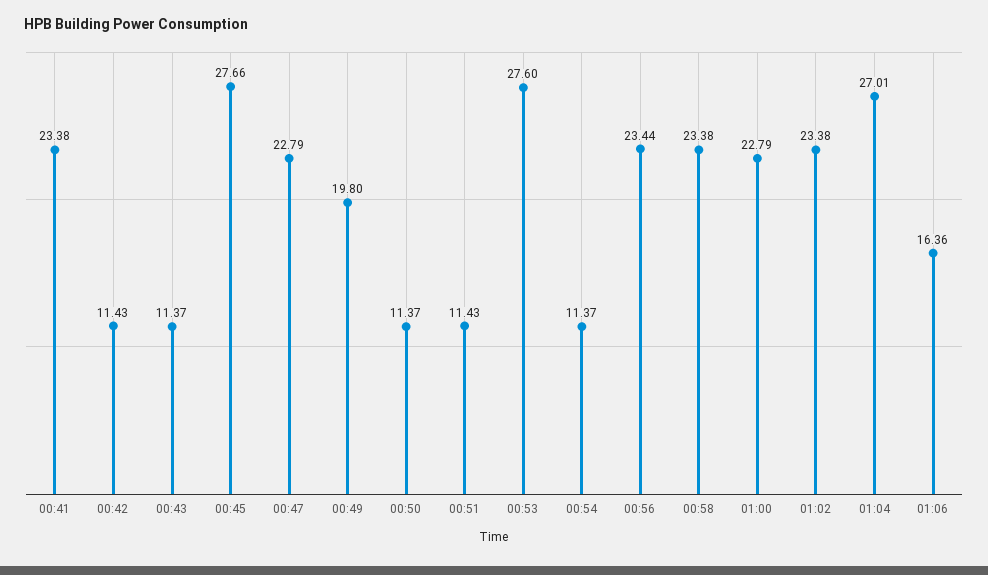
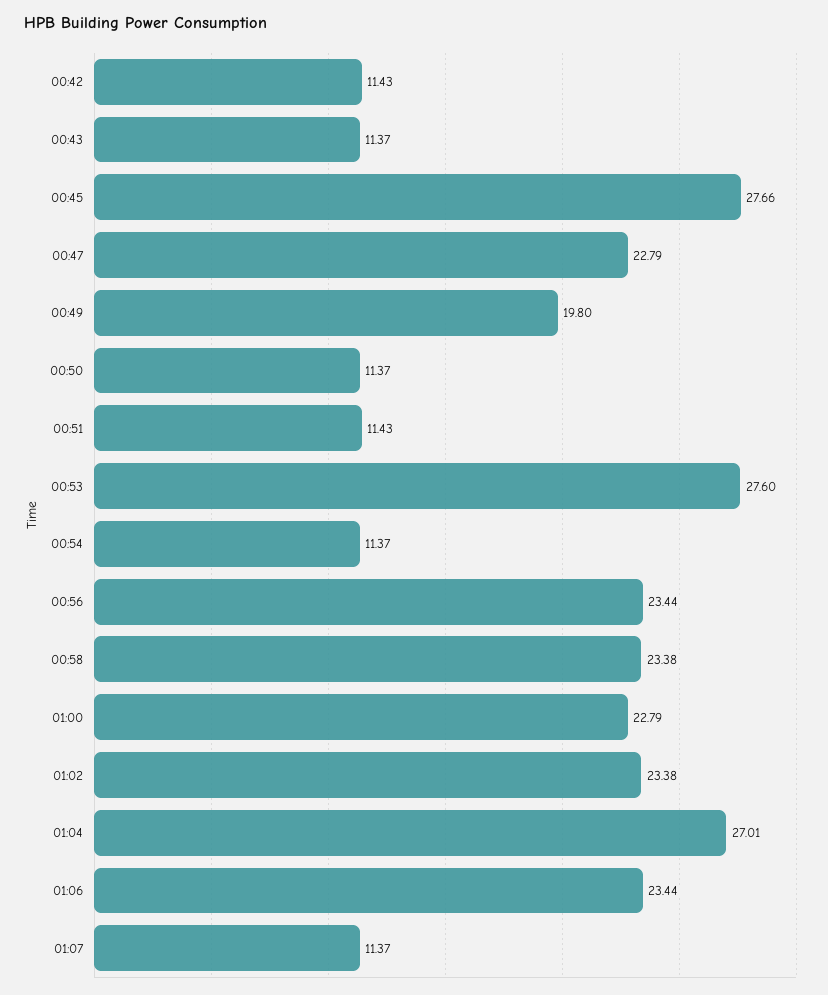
00:41: 23.38 -> none
01:06: 16.36 -> 23.44
01:07: none -> 11.37

